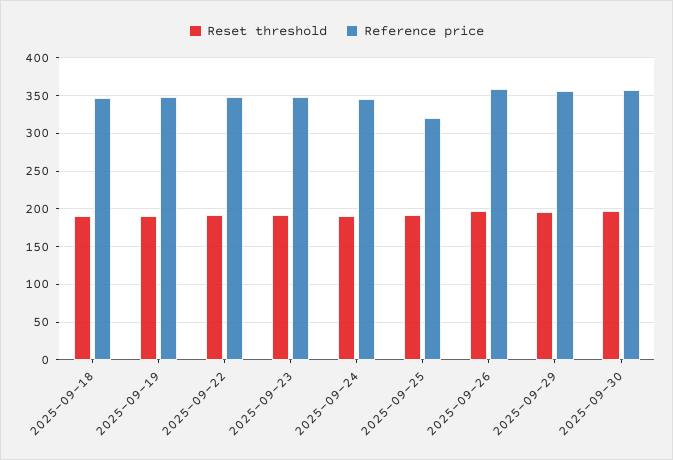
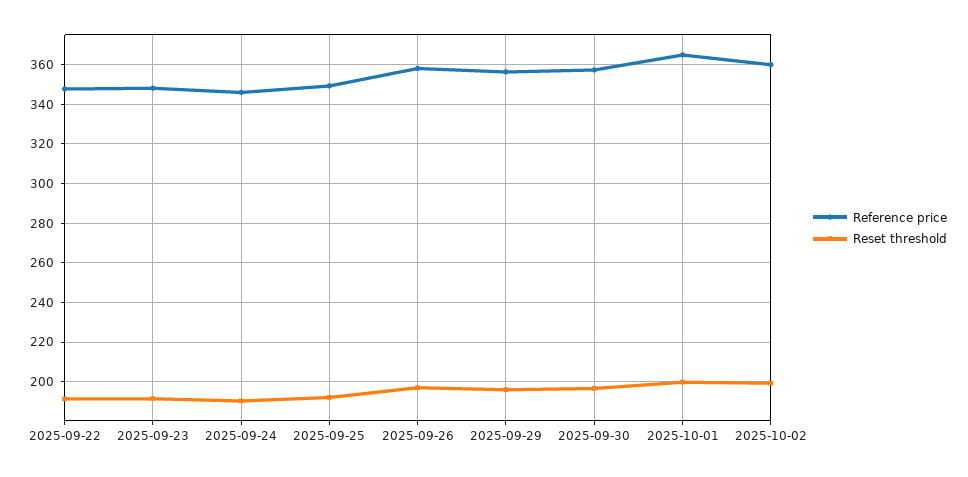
Reset threshold, 2025-09-18: 190 -> none
Reference price, 2025-09-18: 350 -> none
Reset threshold, 2025-09-19: 190 -> none
Reference price, 2025-09-19: 350 -> none
Reference price, 2025-09-25: 320 -> 350
Reference price, 2025-10-01: none -> 365
Reset threshold, 2025-10-01: none -> 200
Reference price, 2025-10-02: none -> 360
Reset threshold, 2025-10-02: none -> 200

